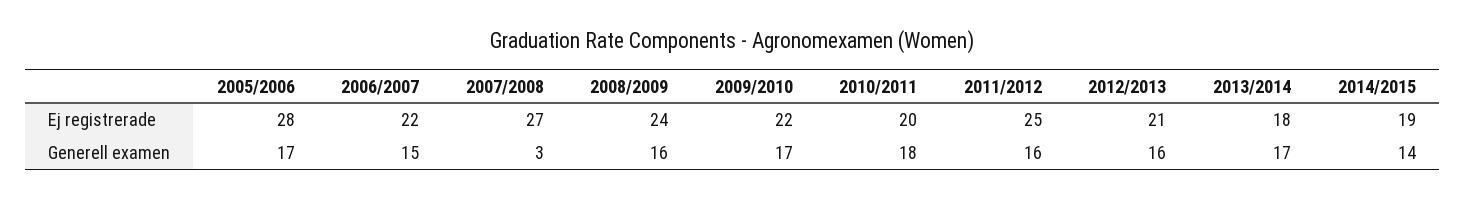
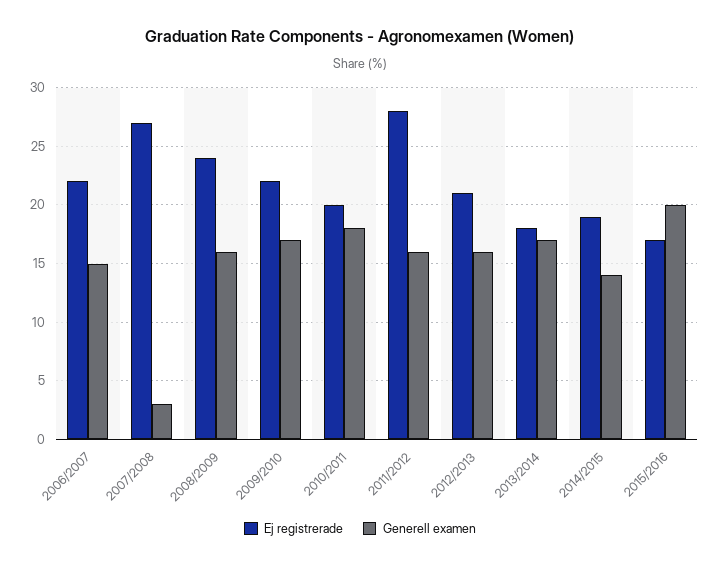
Ej registrerade, 2005/2006: 28 -> none
Ej registrerade, 2011/2012: 25 -> 28
Generell examen, 2005/2006: 17 -> none
Ej registrerade, 2015/2016: none -> 17
Generell examen, 2015/2016: none -> 20

